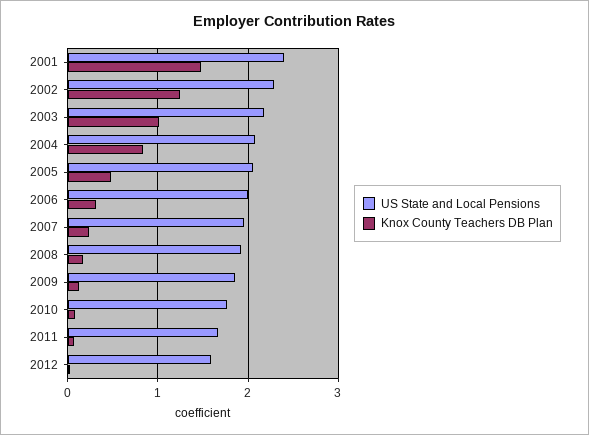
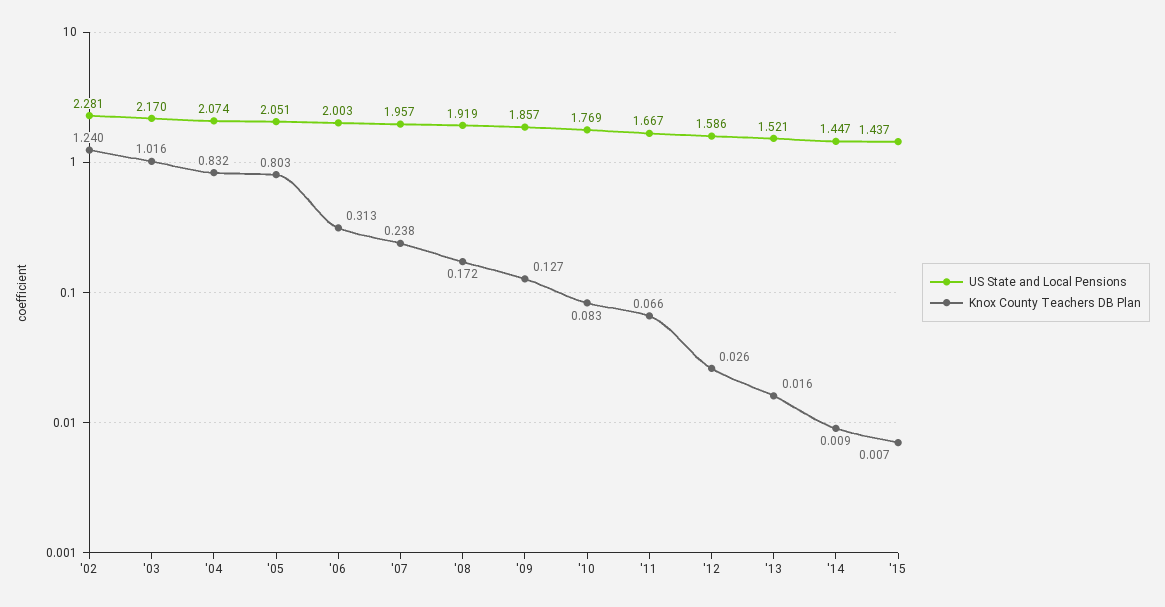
US State and Local Pensions, 2001: 2.4 -> none
Knox County Teachers DB Plan, 2001: 1.5 -> none
Knox County Teachers DB Plan, 2005: 0.5 -> 0.803
US State and Local Pensions, '13: none -> 1.521
Knox County Teachers DB Plan, '13: none -> 0.016
US State and Local Pensions, '14: none -> 1.447
Knox County Teachers DB Plan, '14: none -> 0.009
US State and Local Pensions, '15: none -> 1.437
Knox County Teachers DB Plan, '15: none -> 0.007

